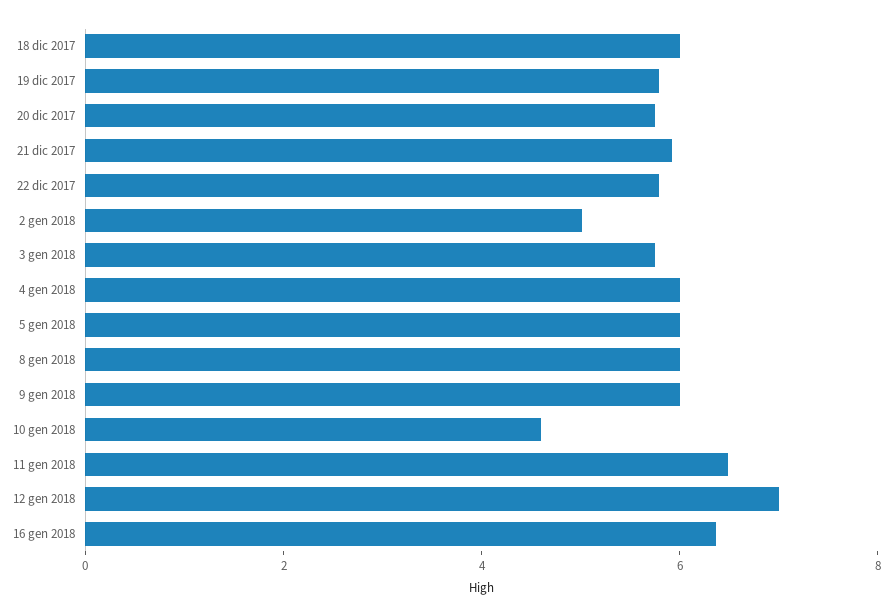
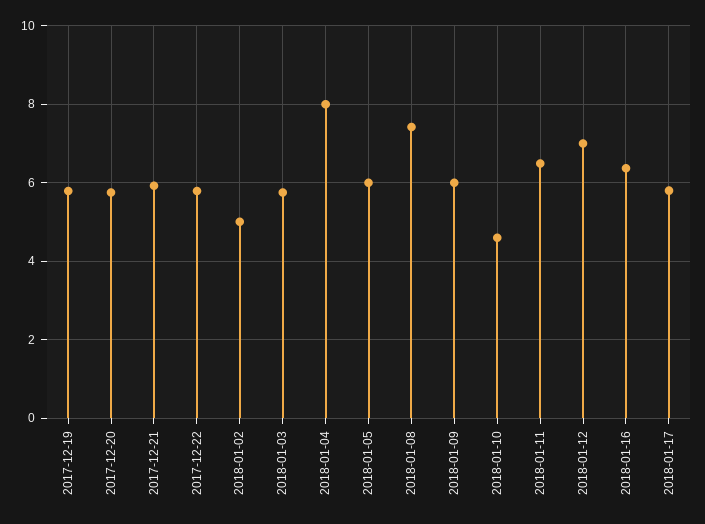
18 dic 2017: 6 -> none
4 gen 2018: 6 -> 8
8 gen 2018: 6 -> 7.4
2018-01-17: none -> 5.8

